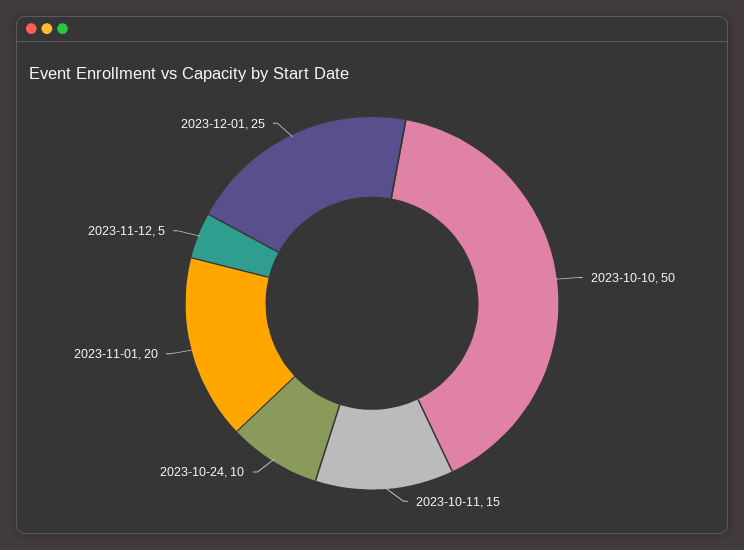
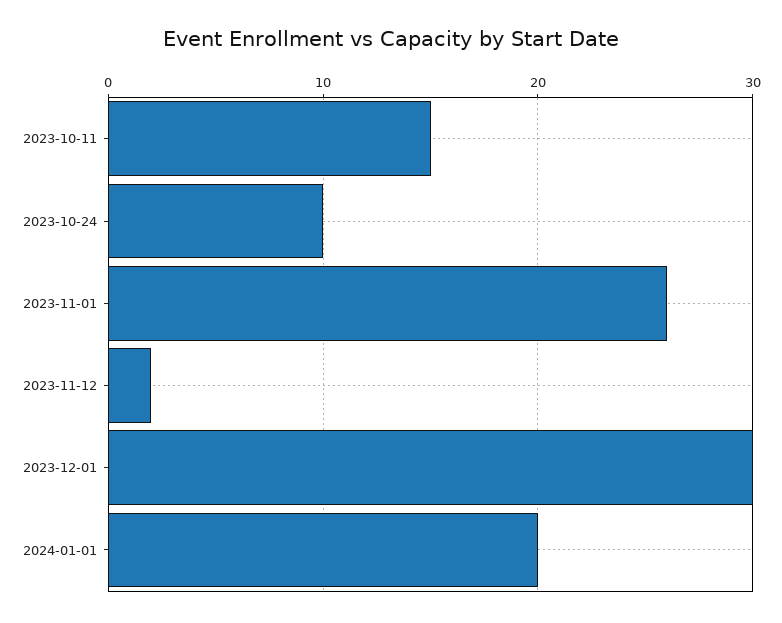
2023-10-10: 50 -> none
2023-11-01: 20 -> 26
2023-11-12: 5 -> 2
2023-12-01: 25 -> 30
2024-01-01: none -> 20

